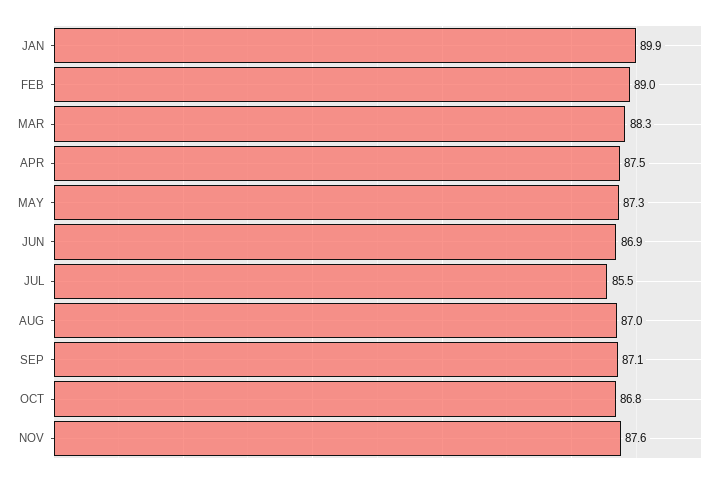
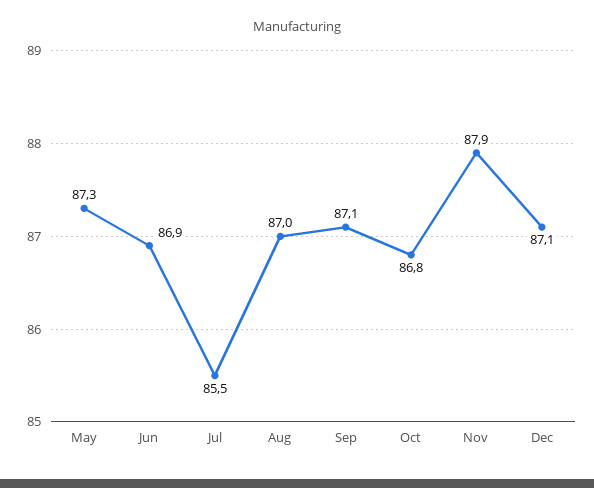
JAN: 89.9 -> none
FEB: 89 -> none
MAR: 88.3 -> none
APR: 87.5 -> none
NOV: 87.6 -> 87.9
Dec: none -> 87.1

